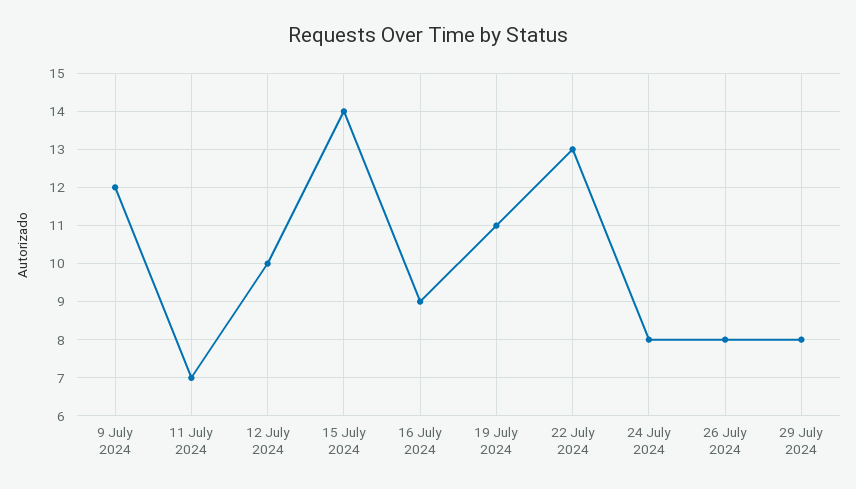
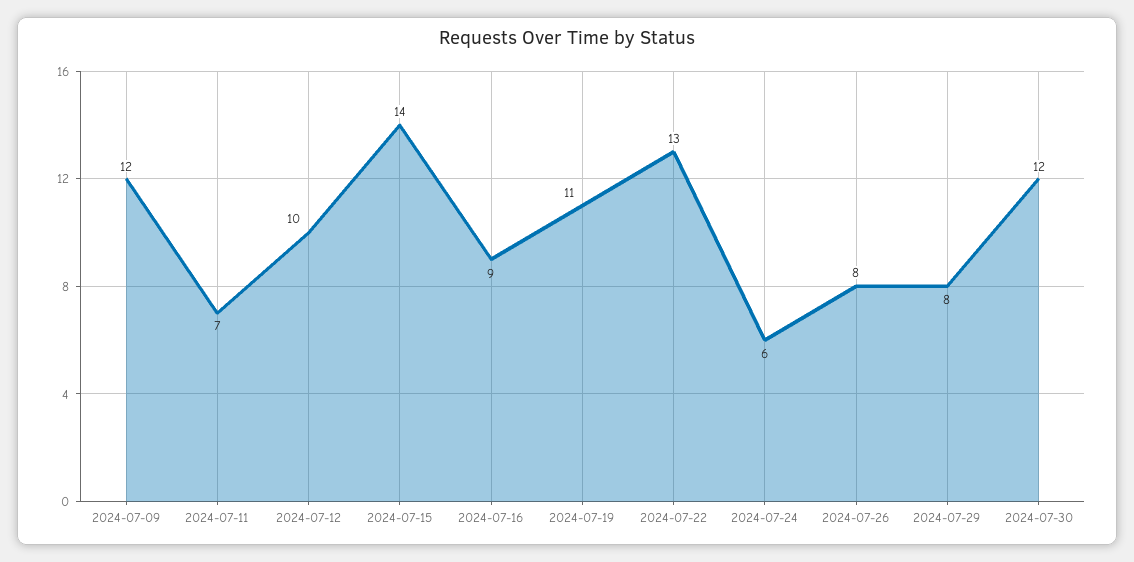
24 July 2024: 8 -> 6
2024-07-30: none -> 12

